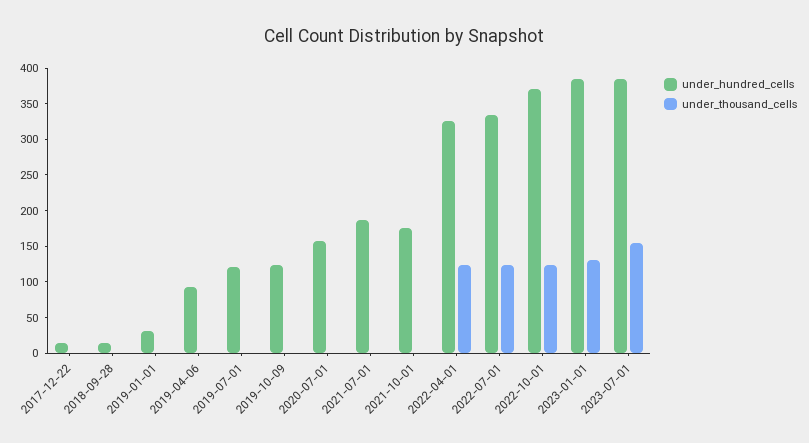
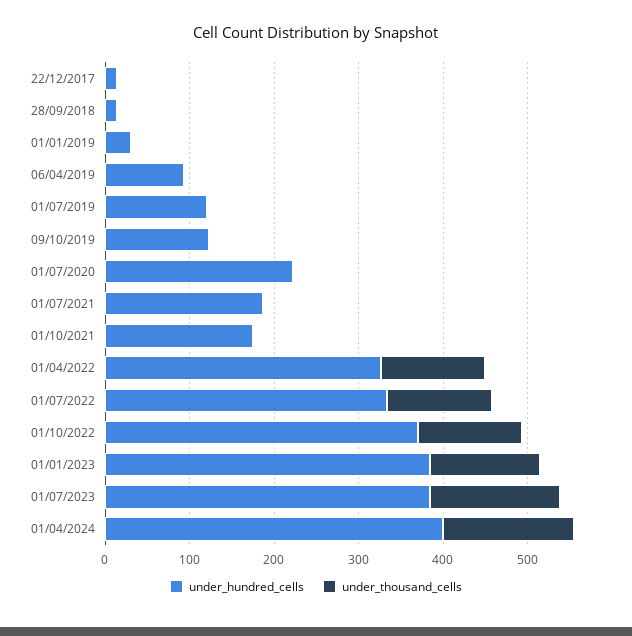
under_hundred_cells, 2020-07-01: 150 -> 220
under_hundred_cells, 01/04/2024: none -> 400
under_thousand_cells, 01/04/2024: none -> 160

